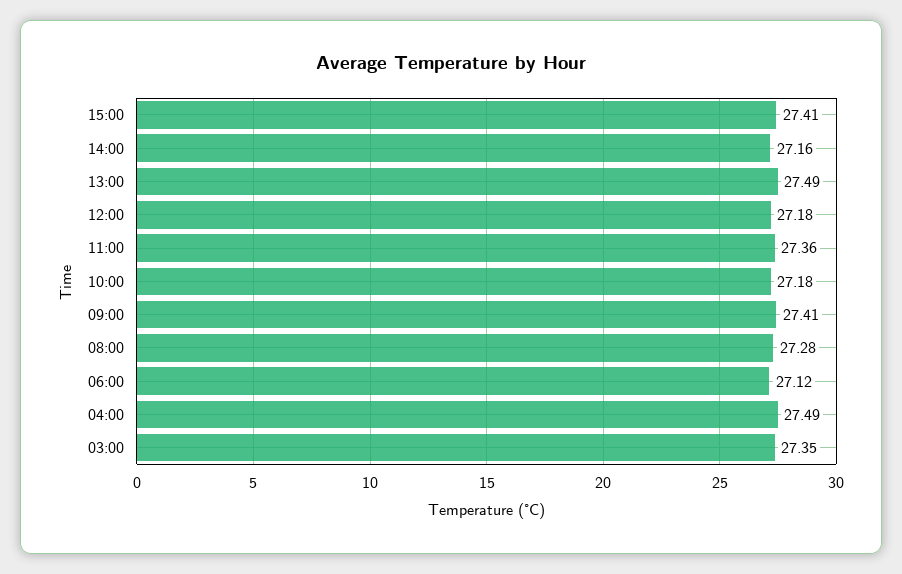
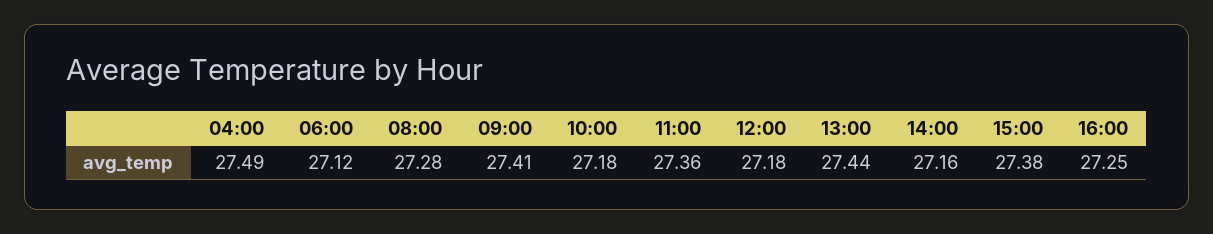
15:00: 27.41 -> 27.38
13:00: 27.49 -> 27.44
03:00: 27.35 -> none
16:00: none -> 27.25

